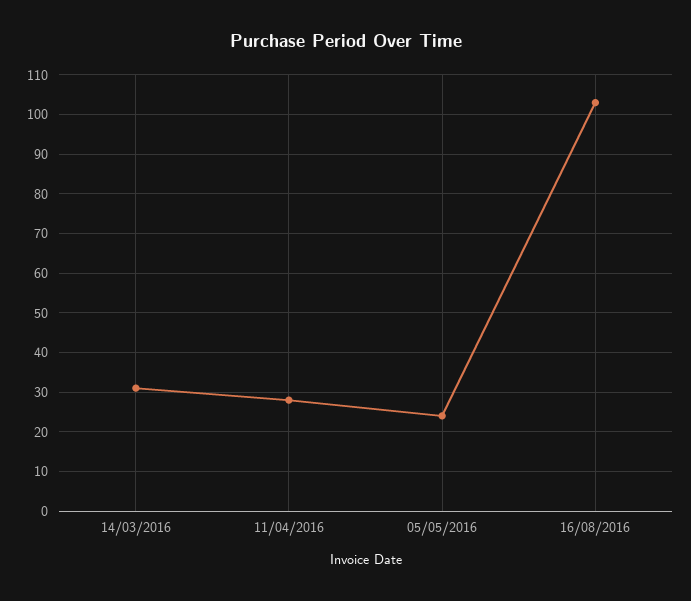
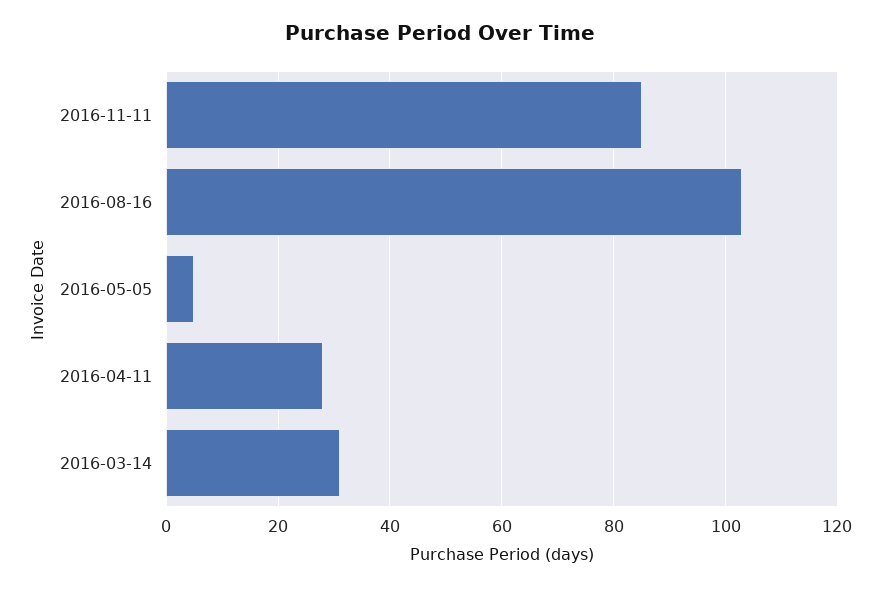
05/05/2016: 25 -> 5
2016-11-11: none -> 85

